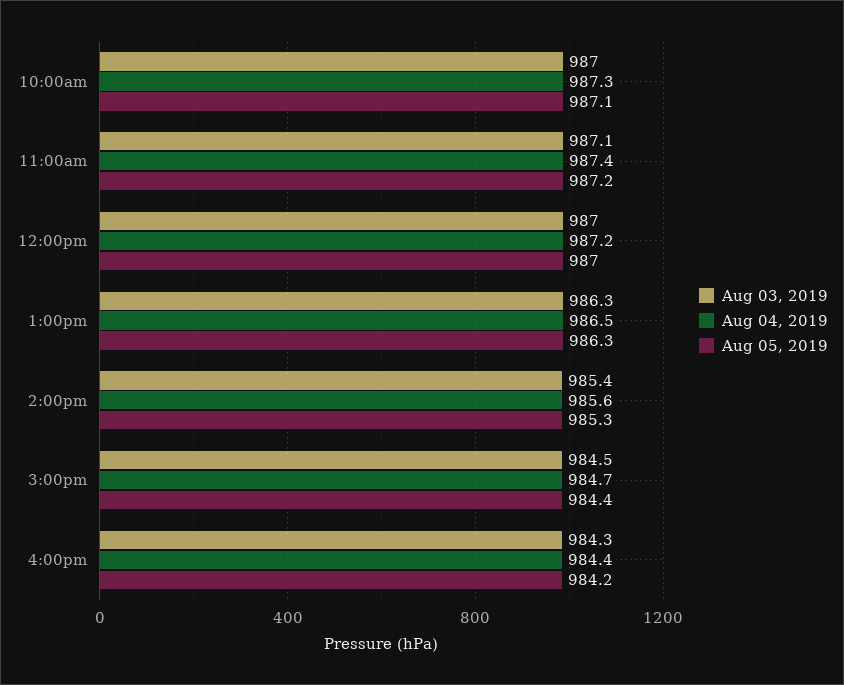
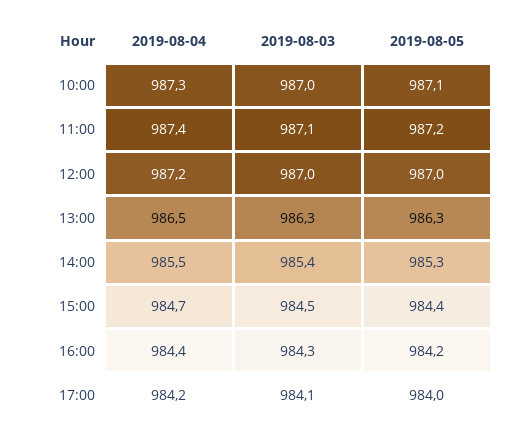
Aug 04, 2019, 2:00pm: 985.6 -> 985.5
Aug 04, 2019, 17:00: none -> 984.2
Aug 03, 2019, 17:00: none -> 984.1
Aug 05, 2019, 17:00: none -> 984

